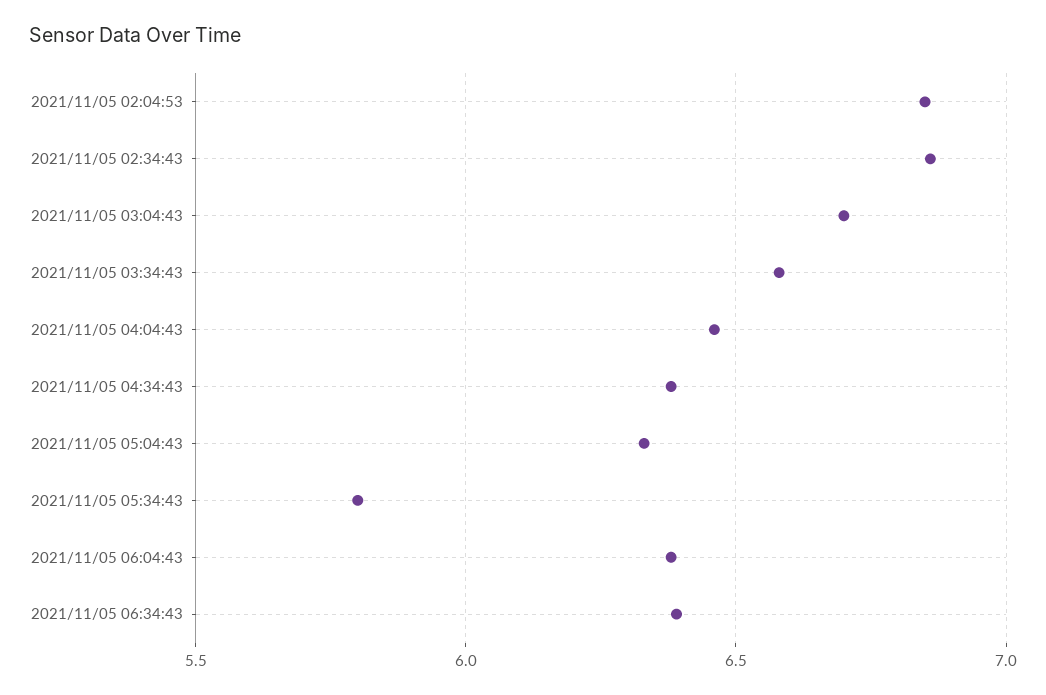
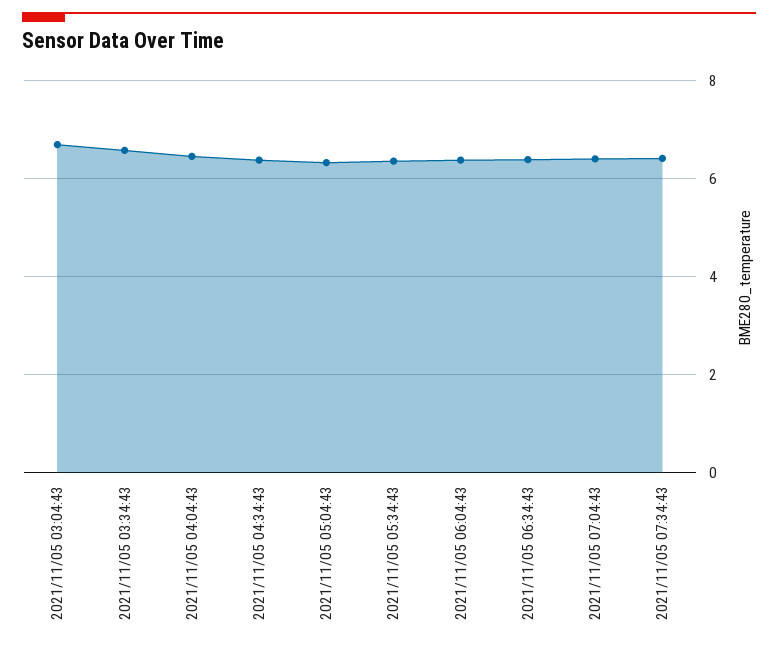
2021/11/05 02:04:53: 6.85 -> none
2021/11/05 02:34:43: 6.85 -> none
2021/11/05 05:34:43: 5.8 -> 6.4
2021/11/05 07:04:43: none -> 6.4
2021/11/05 07:34:43: none -> 6.4

